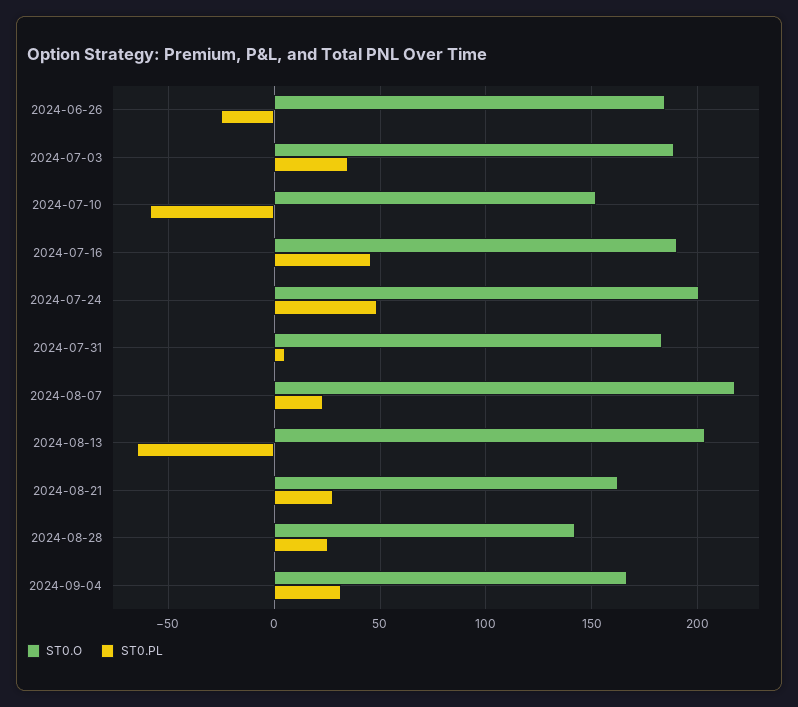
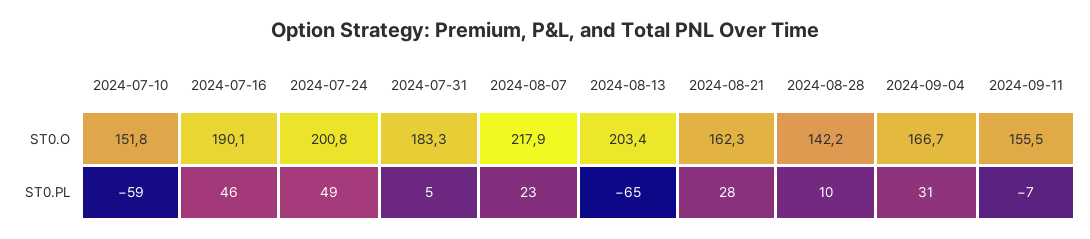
ST0.O, 2024-06-26: 185 -> none
ST0.PL, 2024-06-26: -25 -> none
ST0.O, 2024-07-03: 190 -> none
ST0.PL, 2024-07-03: 35 -> none
ST0.PL, 2024-08-28: 25 -> 10
ST0.O, 2024-09-11: none -> 155.5
ST0.PL, 2024-09-11: none -> -7

